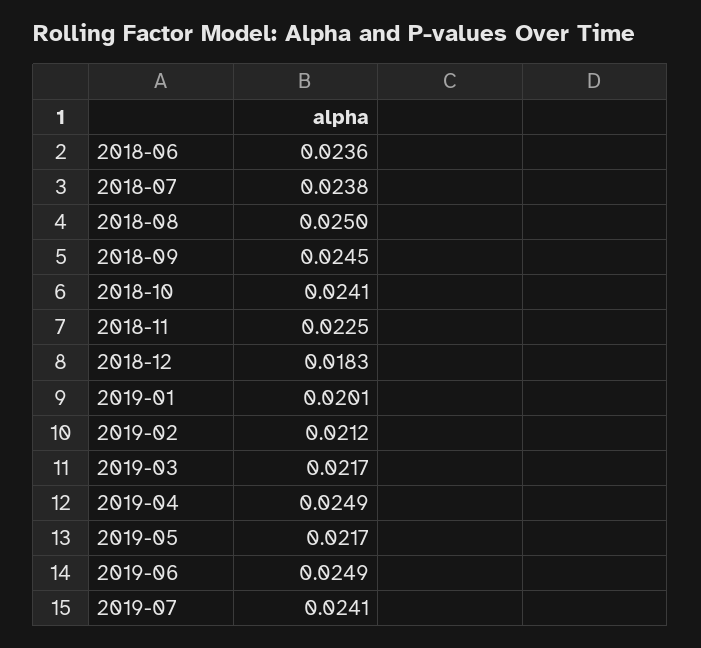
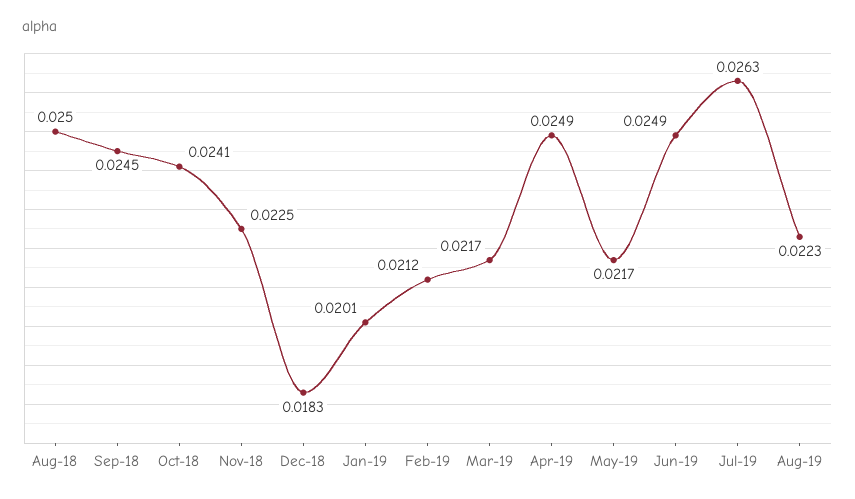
2018-06: 0.0236 -> none
2018-07: 0.0238 -> none
2019-07: 0.0241 -> 0.0263
Aug-19: none -> 0.0223

